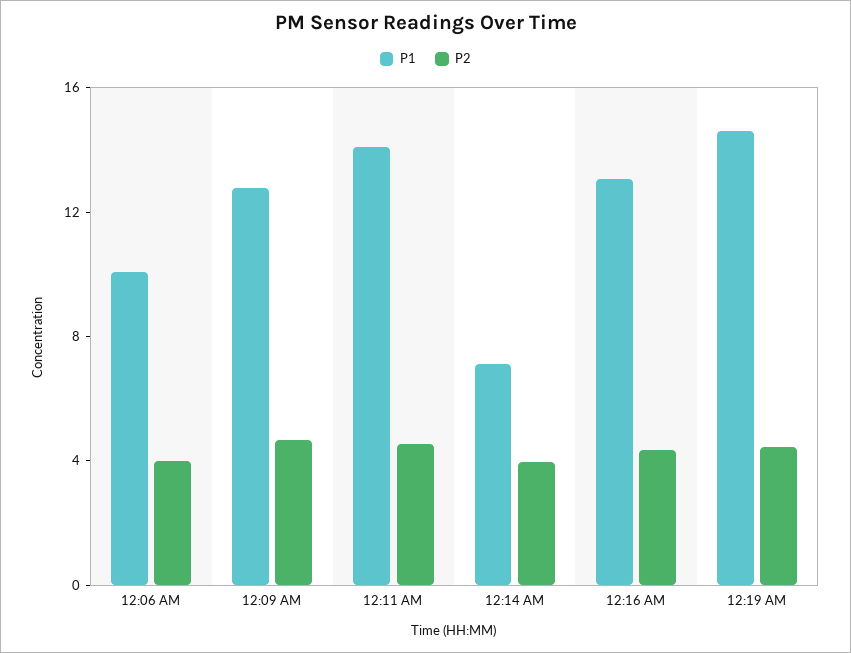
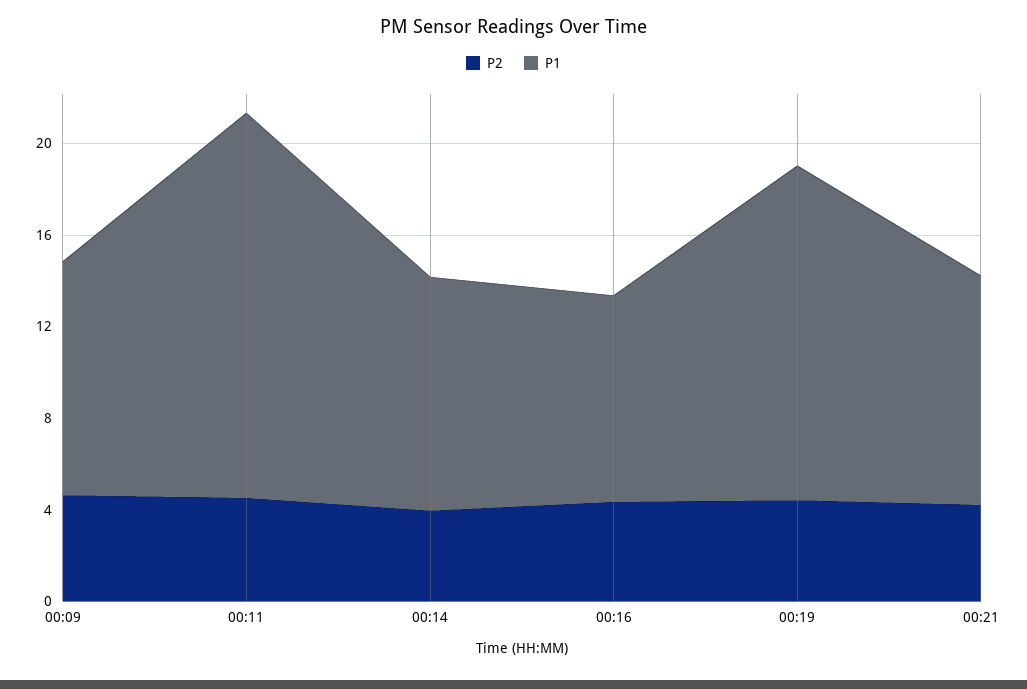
P1, 12:06 AM: 10 -> none
P2, 12:06 AM: 4 -> none
P1, 12:09 AM: 13 -> 10
P1, 12:11 AM: 14 -> 17
P1, 12:14 AM: 7 -> 10
P1, 12:16 AM: 13 -> 9
P2, 00:21: none -> 4
P1, 00:21: none -> 10

